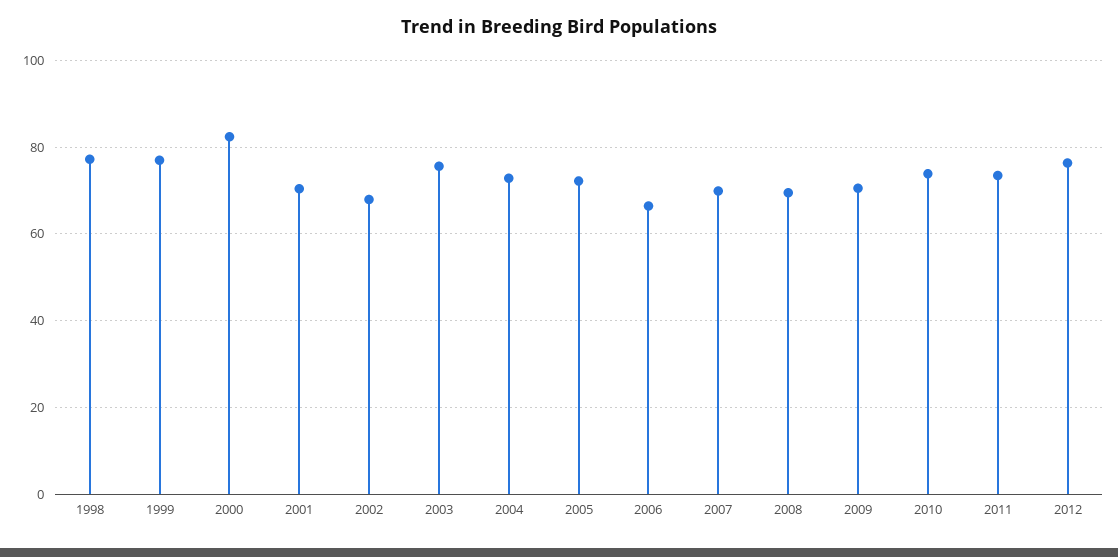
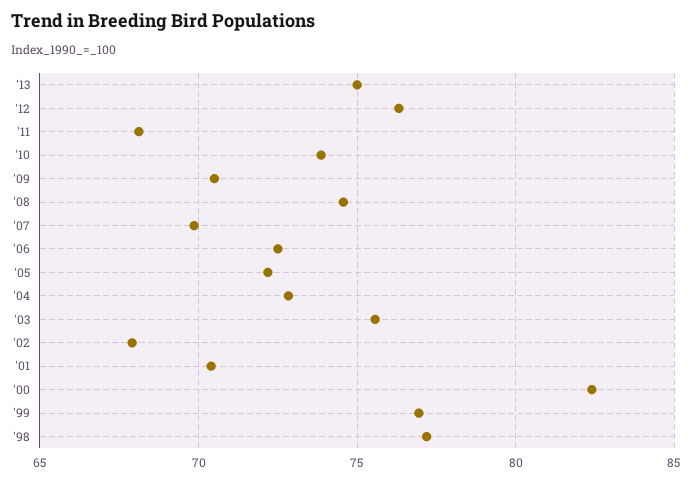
2006: 66 -> 72.5
2008: 70 -> 74.5
2011: 74 -> 68
'13: none -> 75

